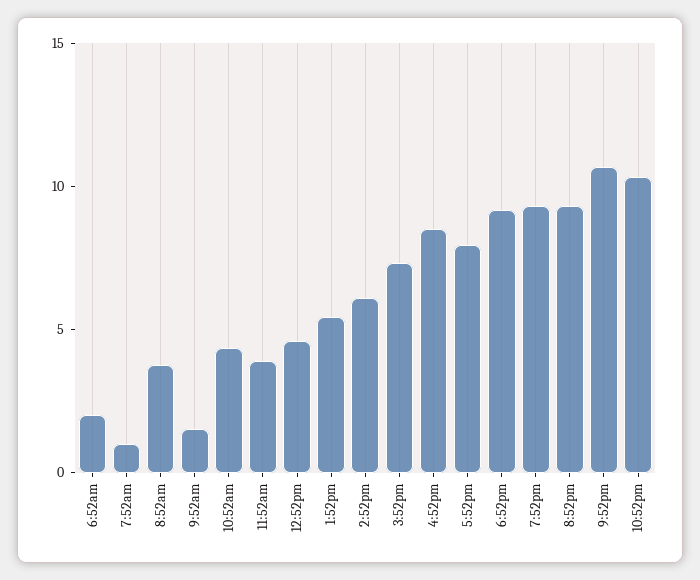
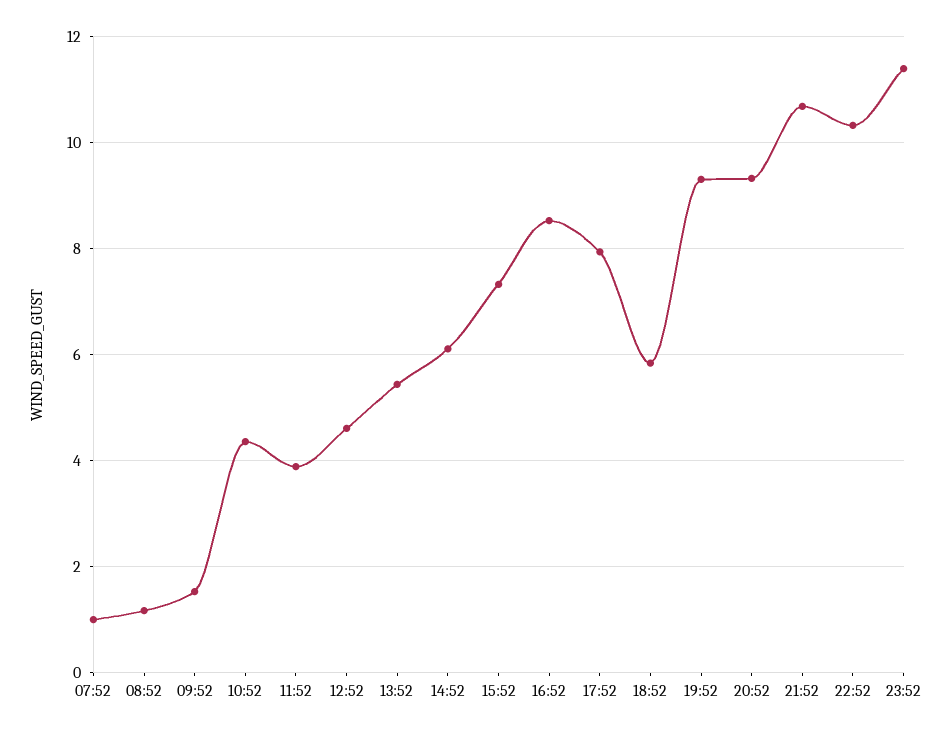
6:52am: 2 -> none
8:52am: 4 -> 1.2
6:52pm: 9 -> 5.8
23:52: none -> 11.4

